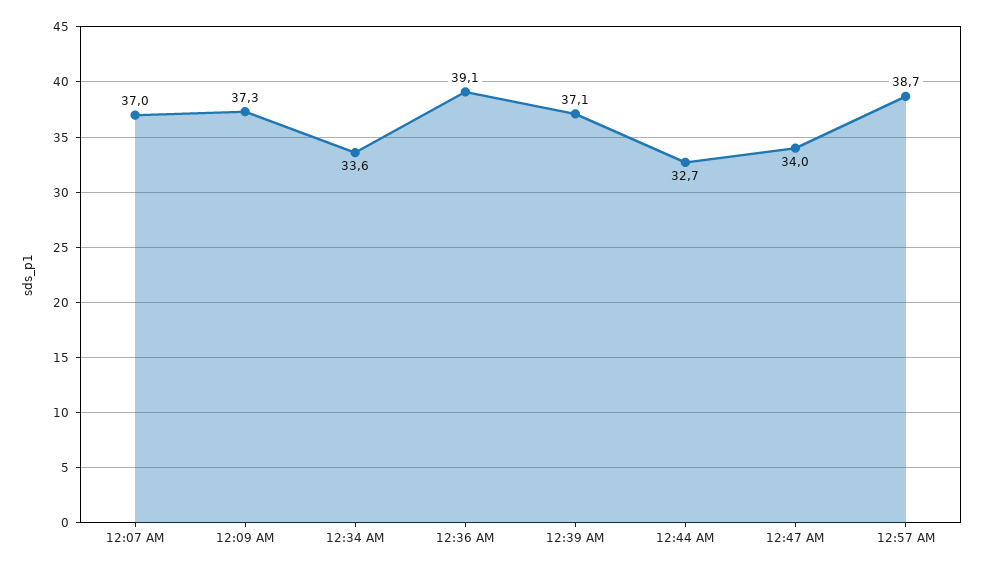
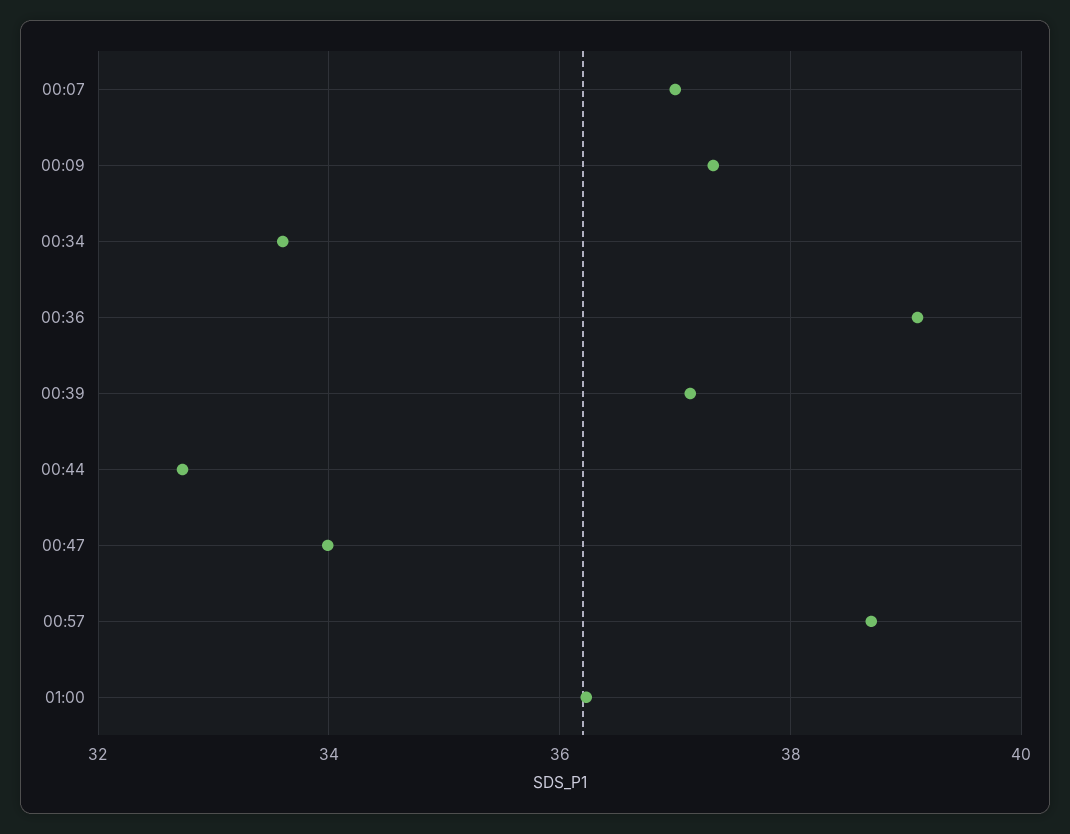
01:00: none -> 36.2

